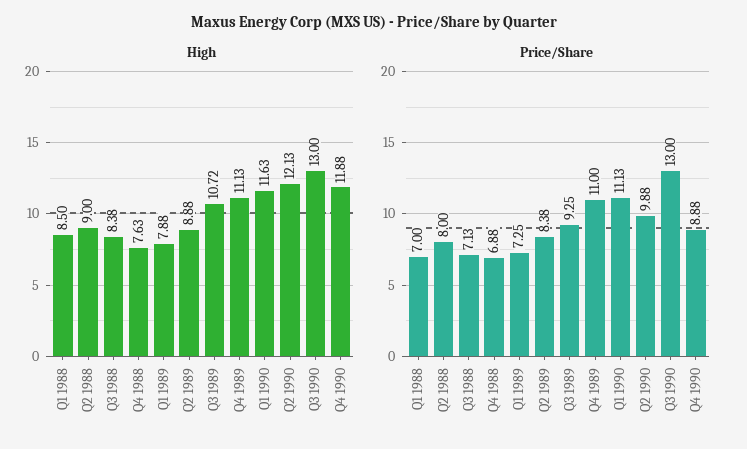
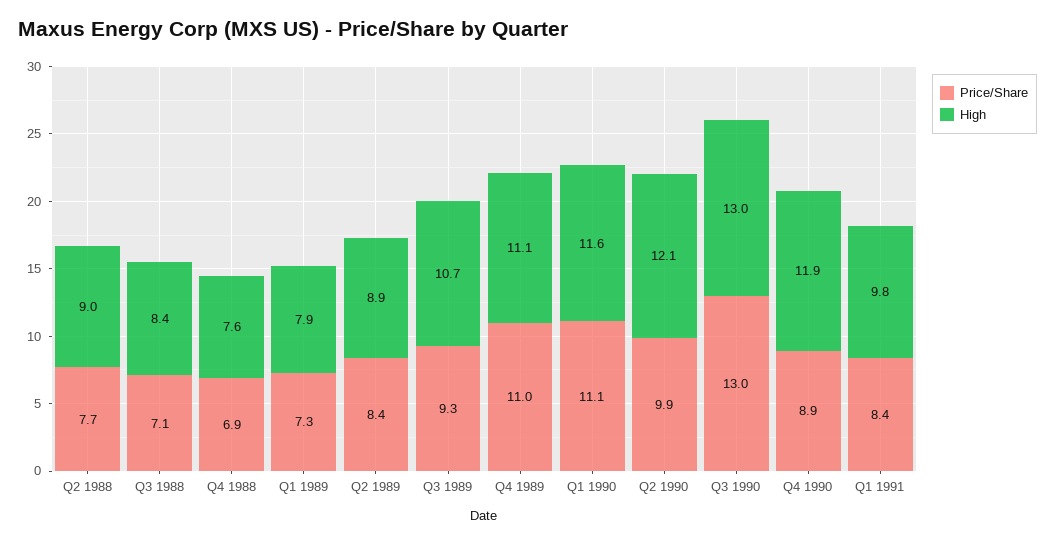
High, Q1 1988: 8.5 -> none
Price/Share, Q1 1988: 7 -> none
Price/Share, Q2 1988: 8 -> 7.7
Price/Share, Q1 1991: none -> 8.4
High, Q1 1991: none -> 9.8

